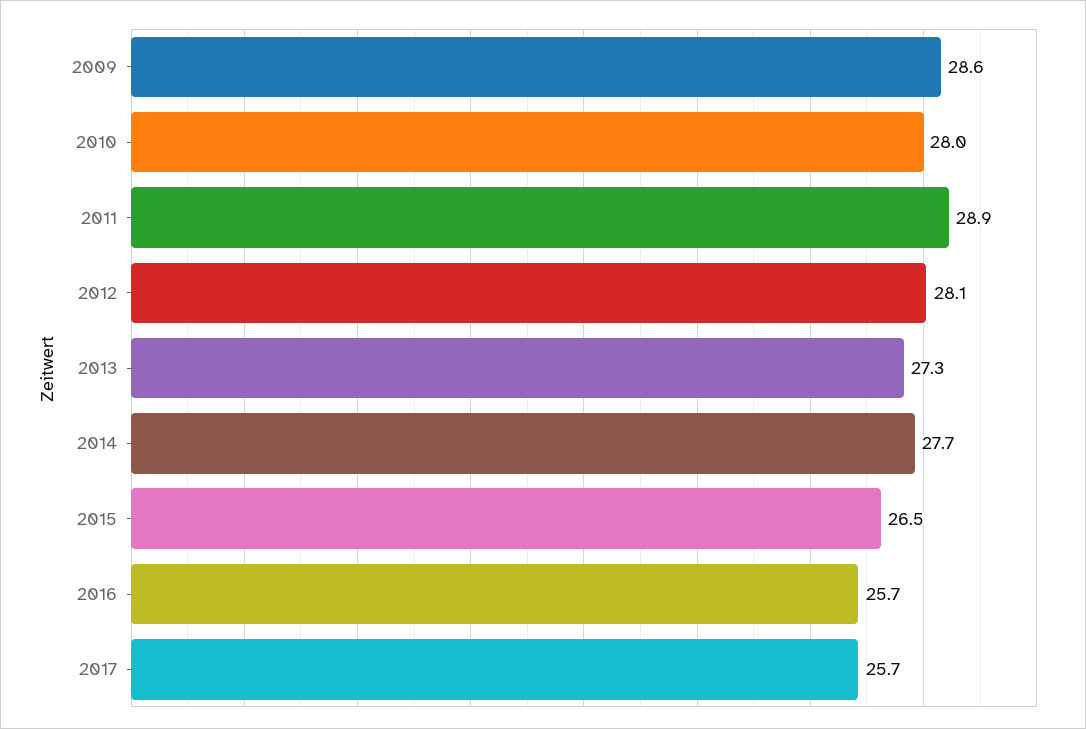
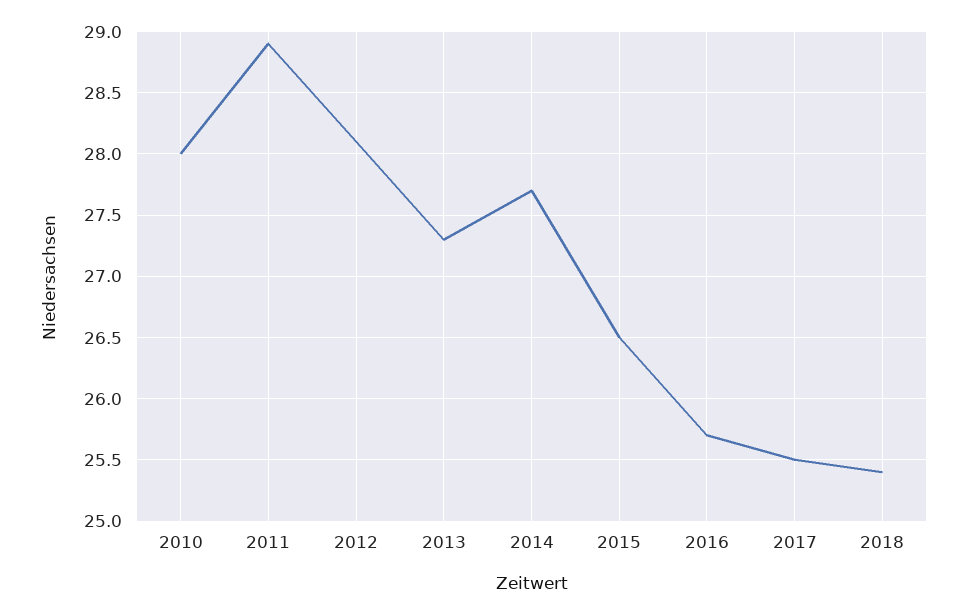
2009: 28.6 -> none
2017: 25.7 -> 25.5
2018: none -> 25.4

